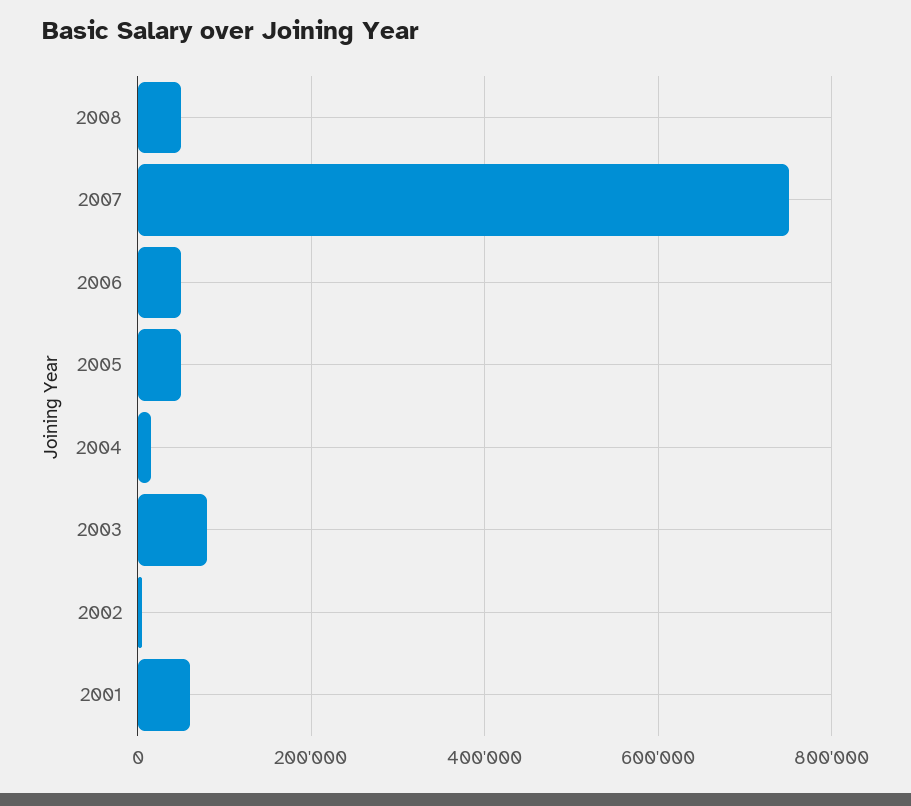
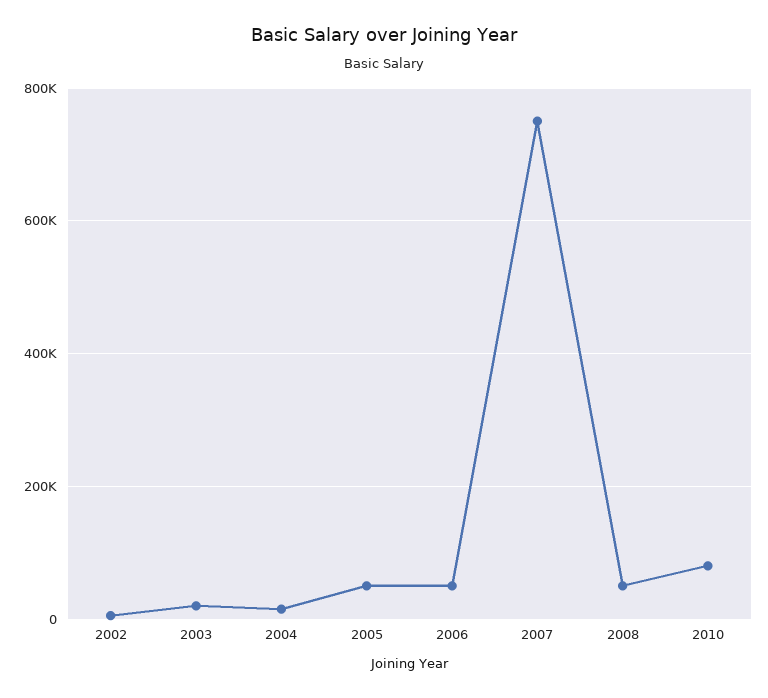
2003: 80000 -> 20000
2001: 60000 -> none
2010: none -> 80000

